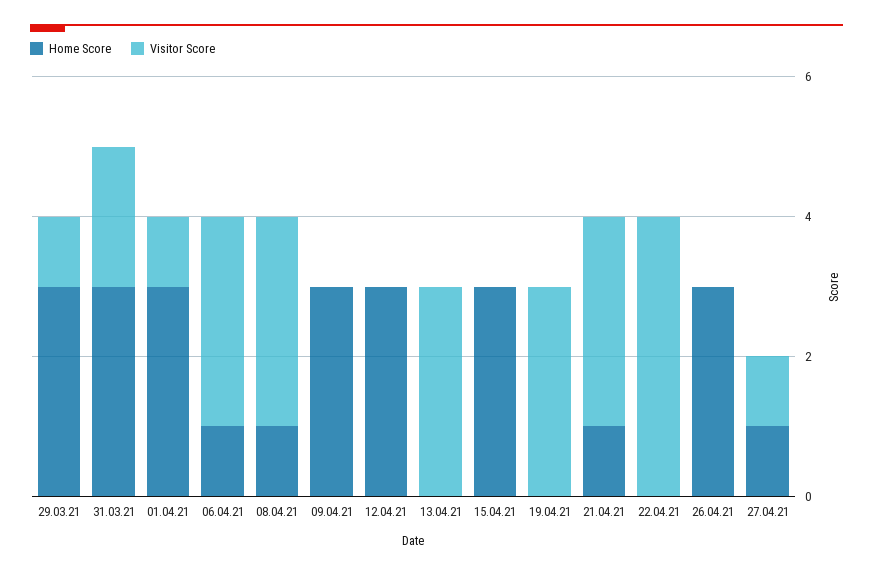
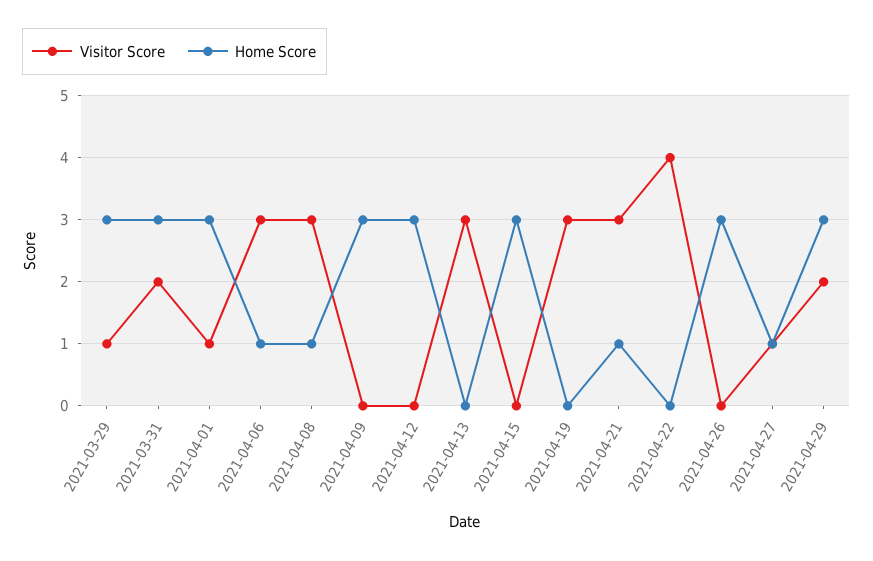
Visitor Score, 2021-04-29: none -> 2
Home Score, 2021-04-29: none -> 3

